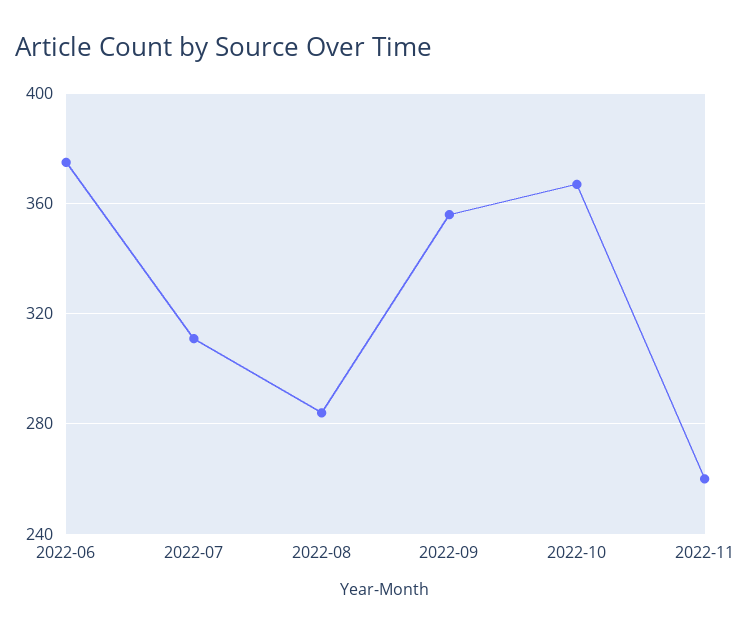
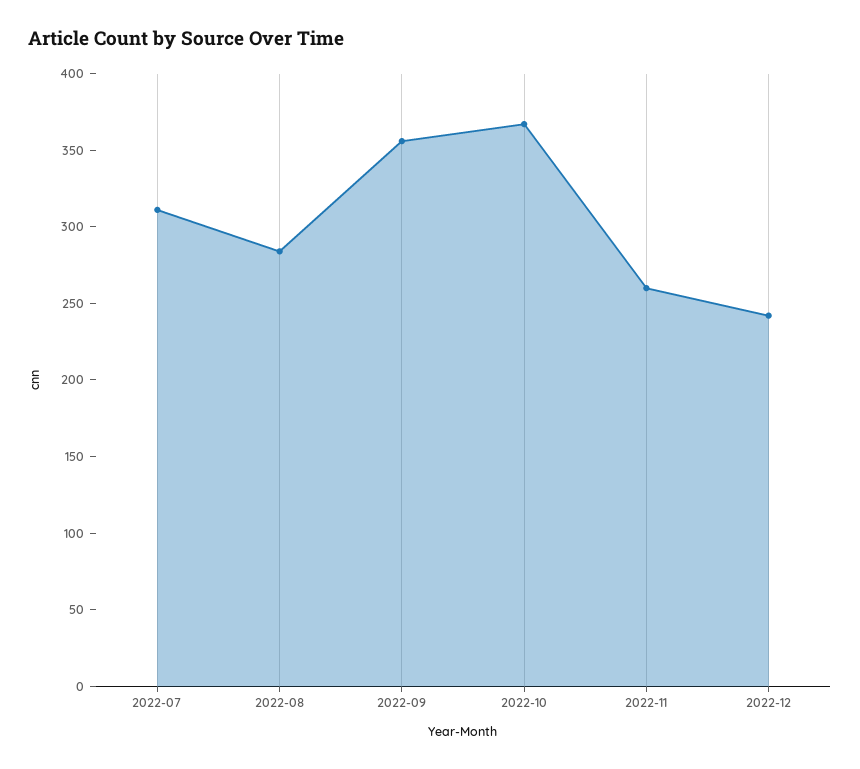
2022-06: 375 -> none
2022-12: none -> 240

